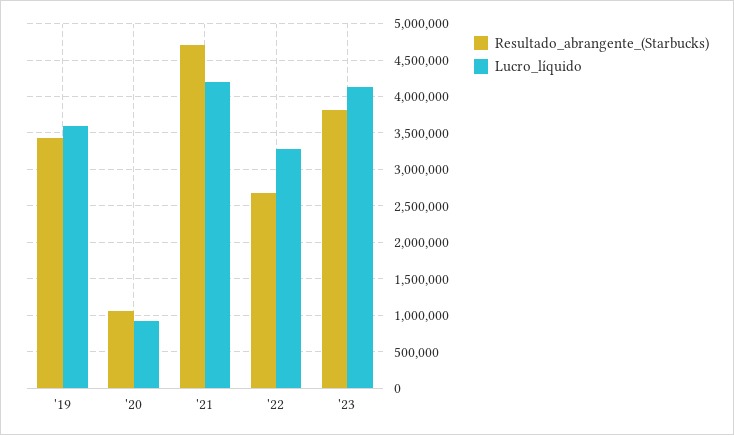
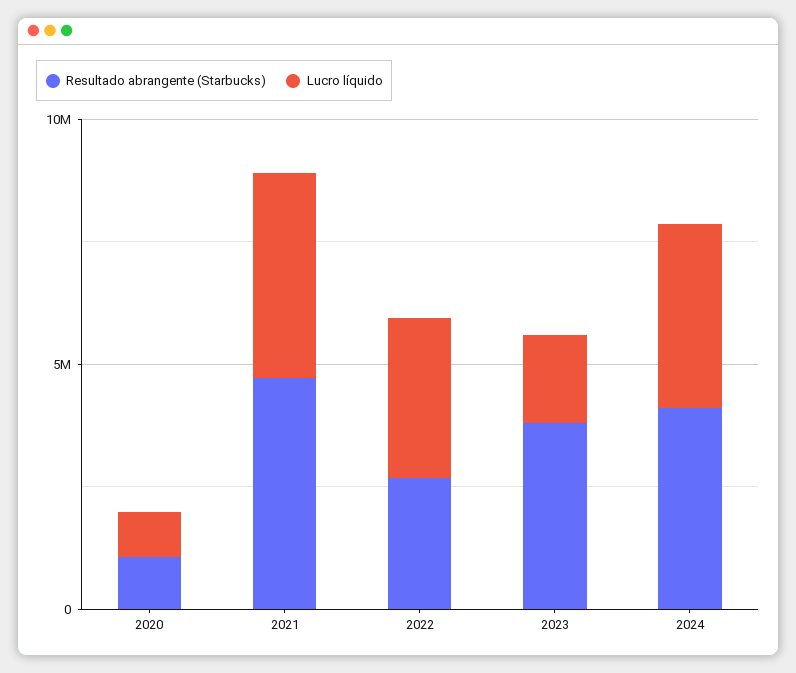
Resultado_abrangente_(Starbucks), '19: 3400000 -> none
Lucro_líquido, '19: 3600000 -> none
Lucro_líquido, '23: 4100000 -> 2000000
Resultado_abrangente_(Starbucks), 2024: none -> 4000000
Lucro_líquido, 2024: none -> 4000000

